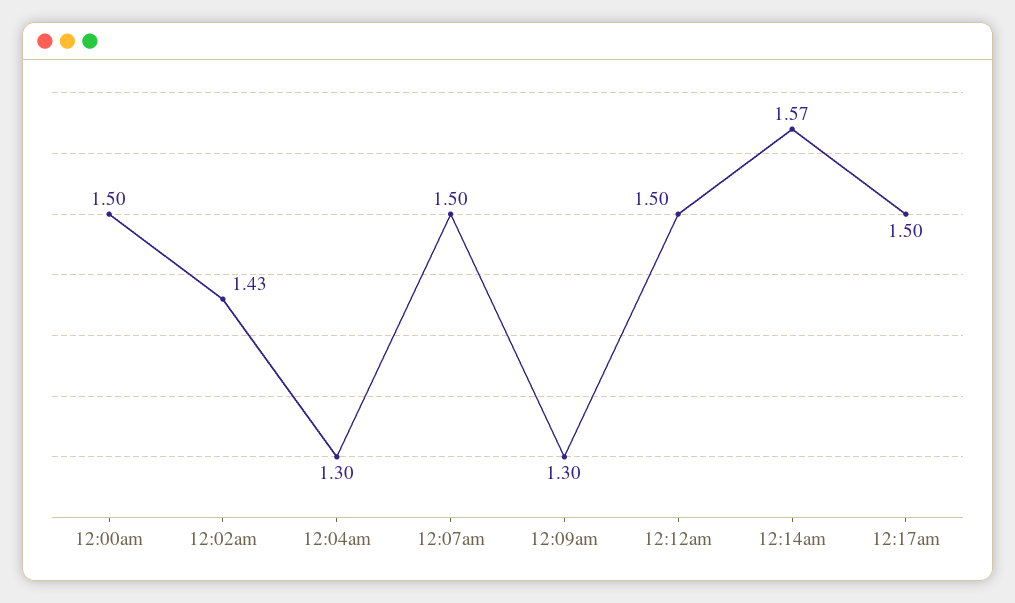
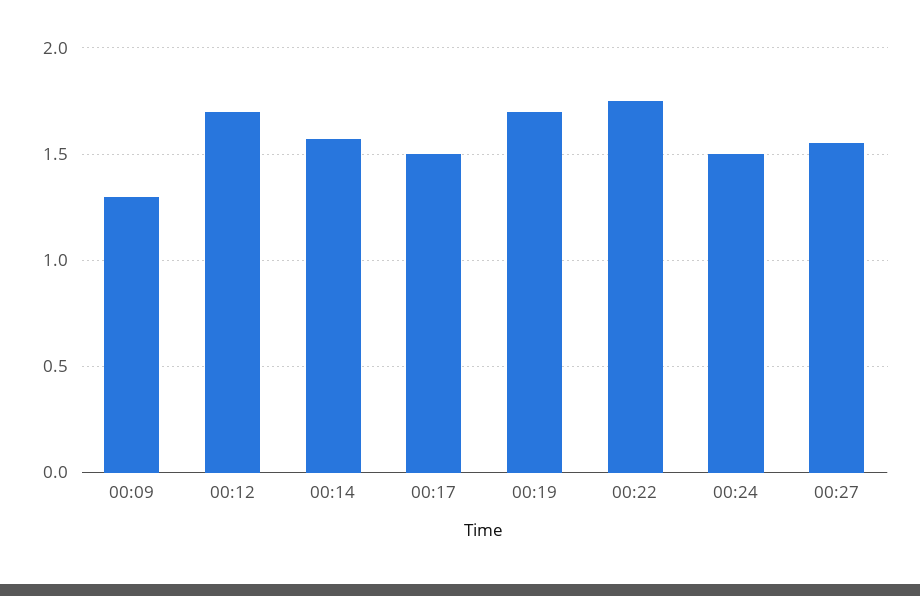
12:00am: 1.5 -> none
12:02am: 1.43 -> none
12:04am: 1.3 -> none
12:07am: 1.5 -> none
12:12am: 1.5 -> 1.7
00:19: none -> 1.7
00:22: none -> 1.75
00:24: none -> 1.5
00:27: none -> 1.55

